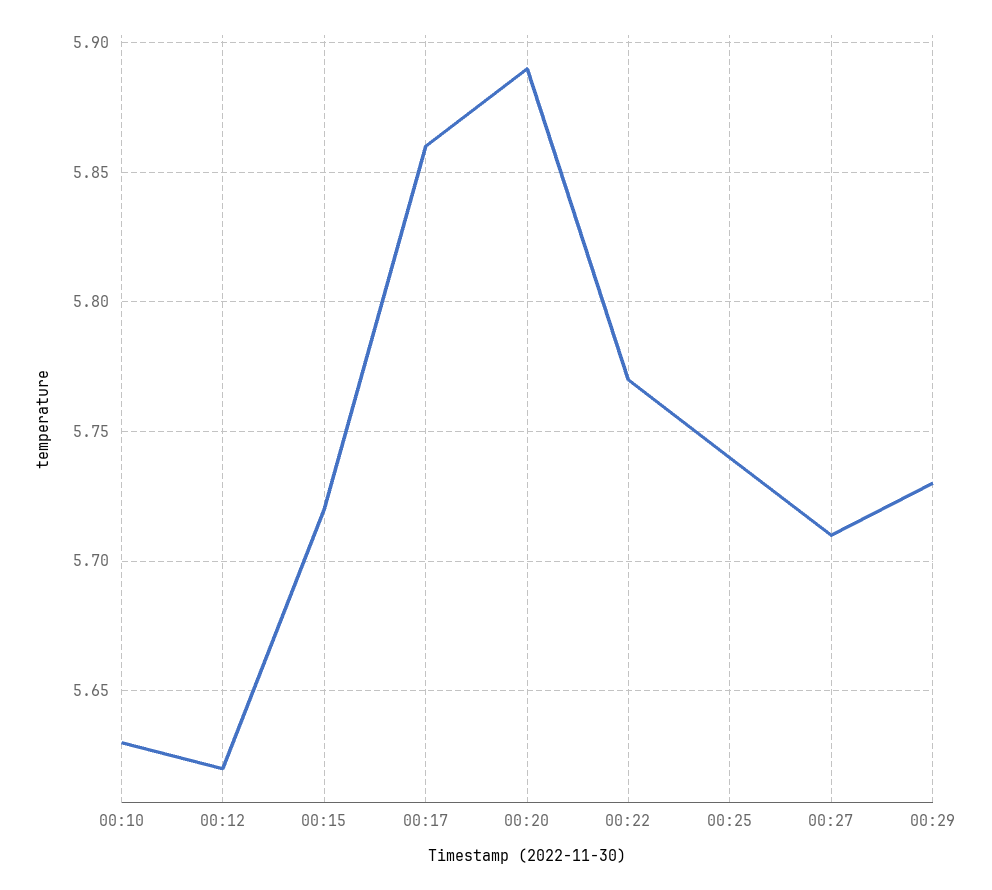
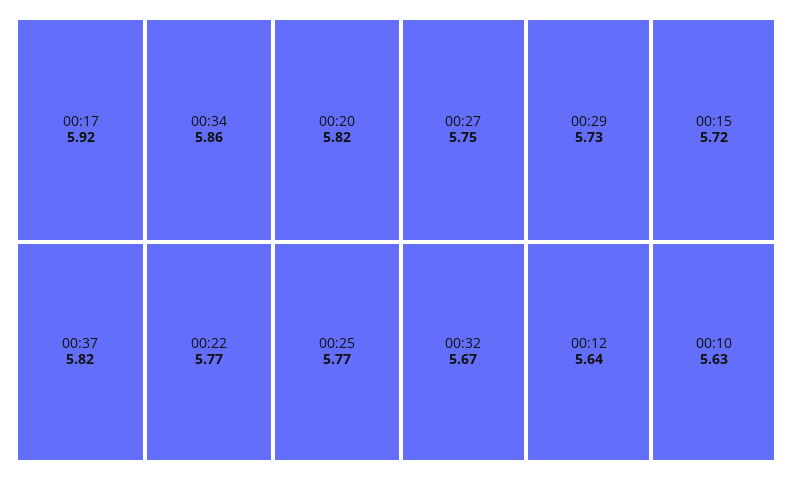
00:12: 5.62 -> 5.64
00:17: 5.86 -> 5.92
00:20: 5.89 -> 5.82
00:25: 5.74 -> 5.77
00:27: 5.71 -> 5.75
00:34: none -> 5.86
00:37: none -> 5.82
00:32: none -> 5.67

